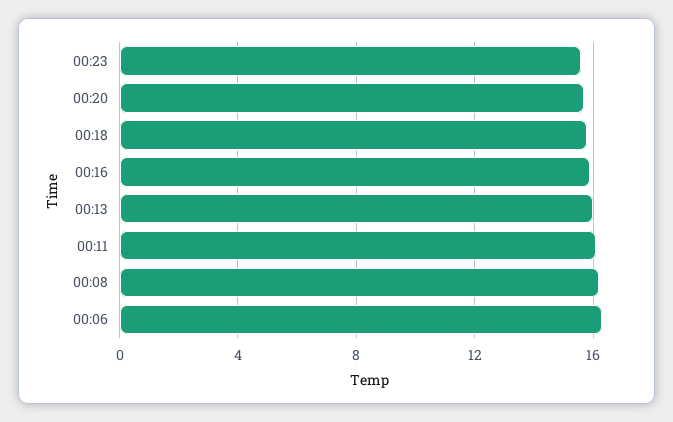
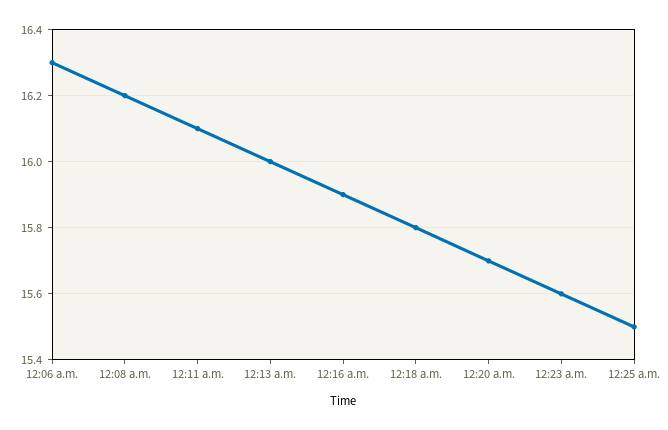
12:25 a.m.: none -> 15.5

